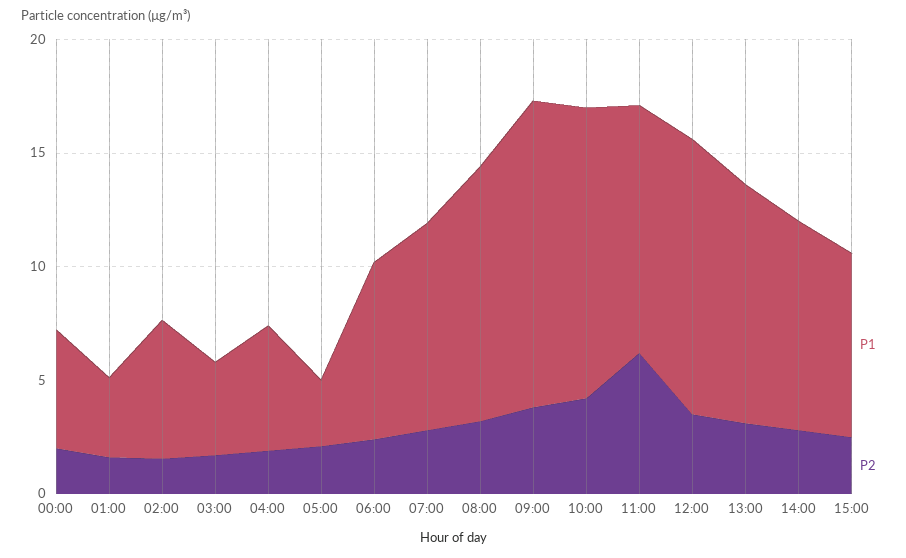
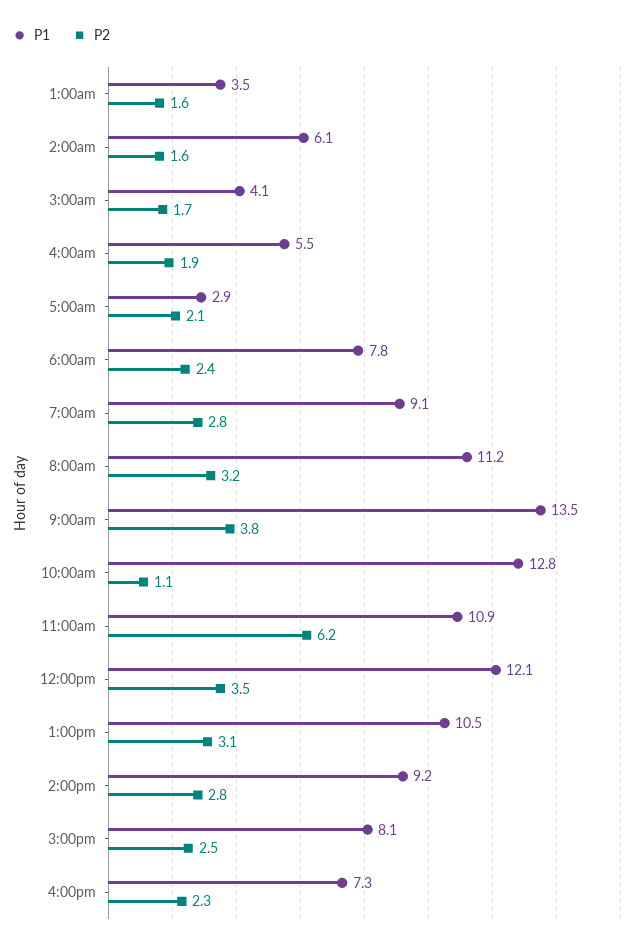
P1, 00:00: 5 -> none
P2, 00:00: 2 -> none
P2, 10:00: 4 -> 1.1
P1, 4:00pm: none -> 7.3
P2, 4:00pm: none -> 2.3

